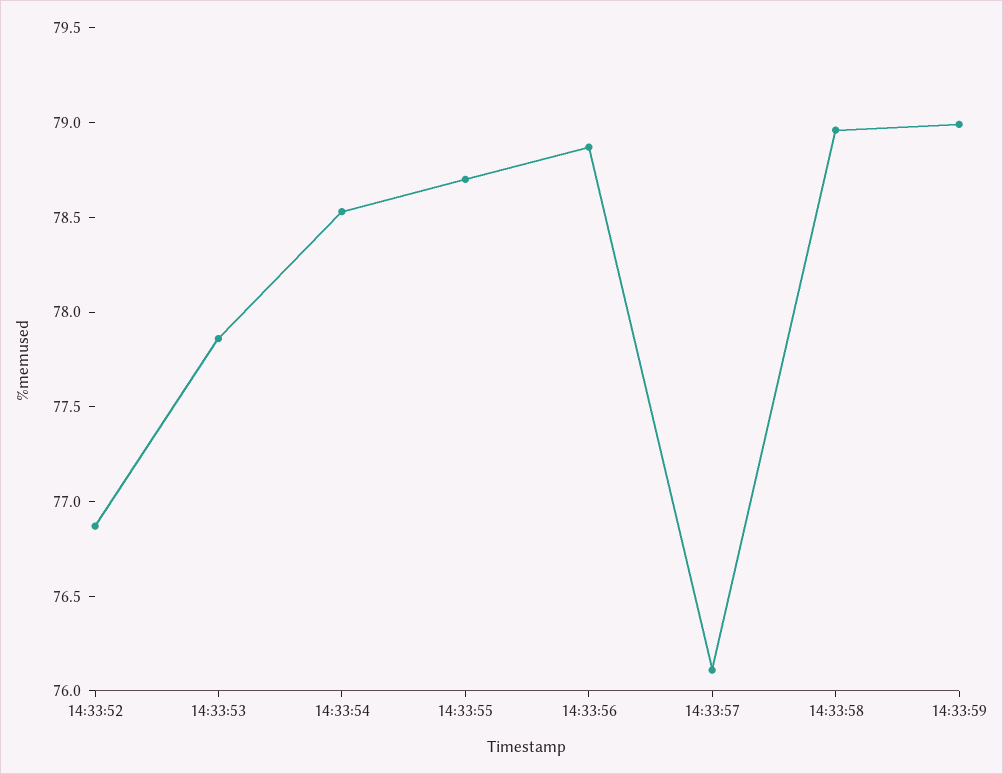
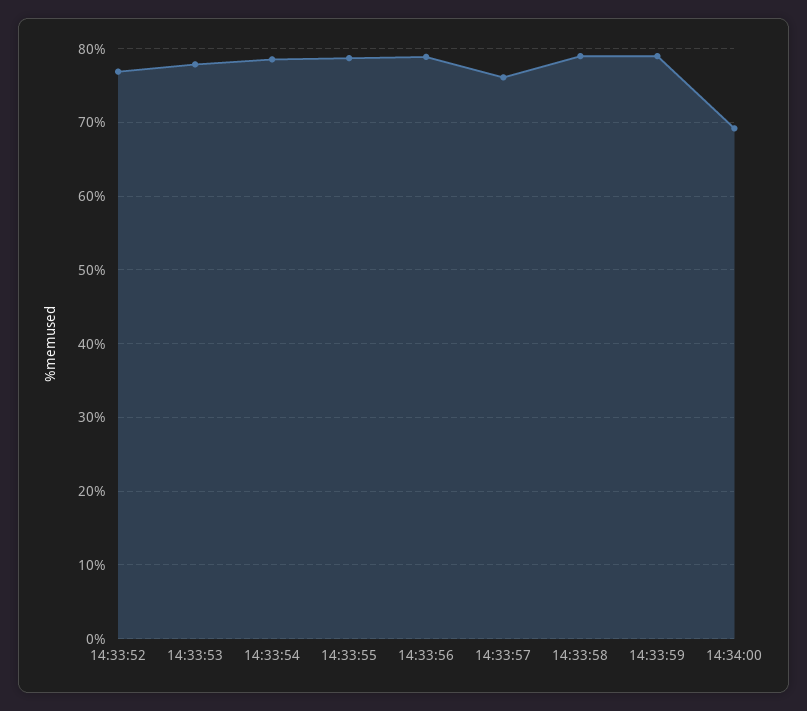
14:34:00: none -> 69

